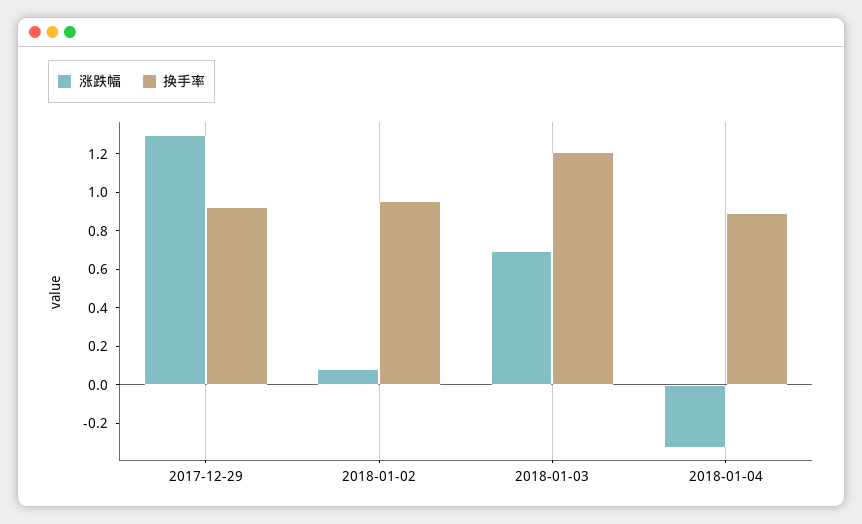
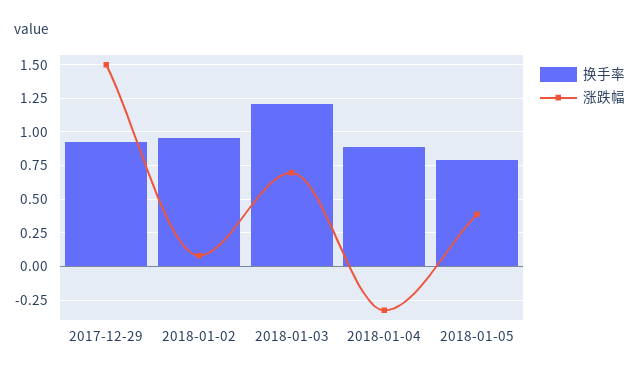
涨跌幅, 2017-12-29: 1.3 -> 1.5
换手率, 2018-01-05: none -> 0.8
涨跌幅, 2018-01-05: none -> 0.4

